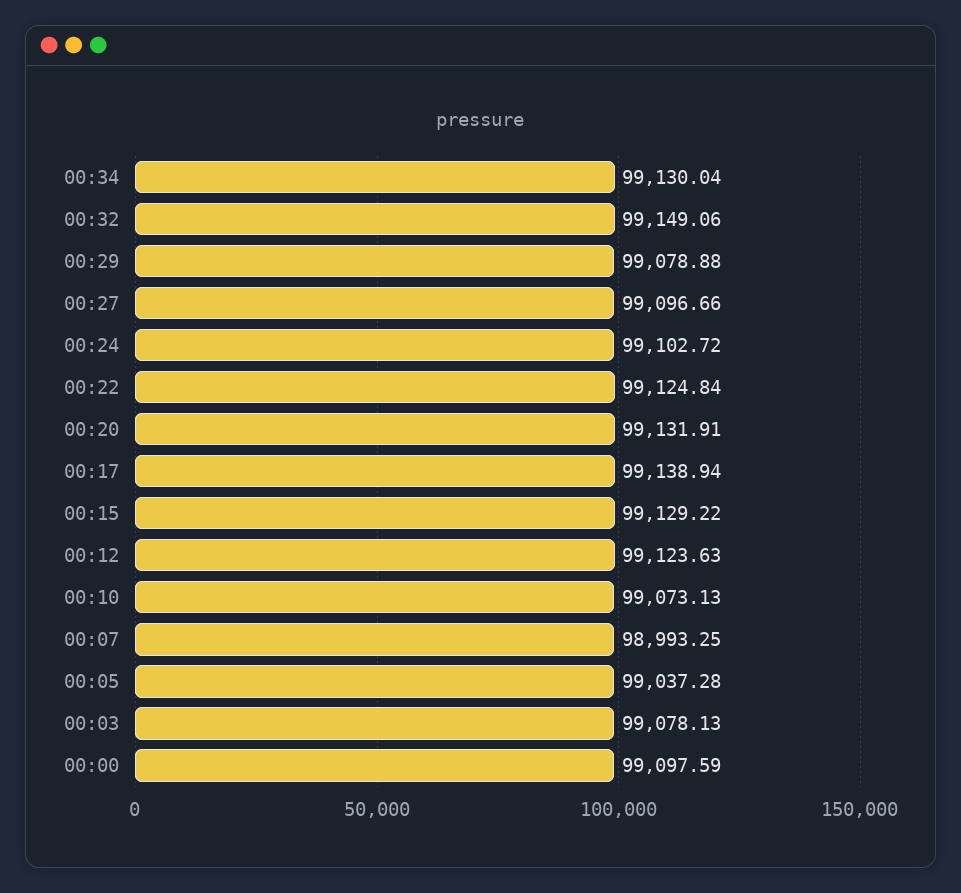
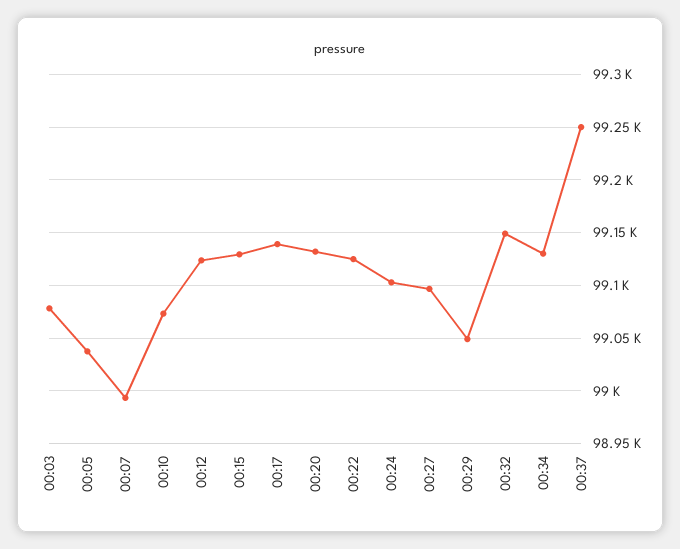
00:29: 99078.88 -> 99050
00:00: 99097.59 -> none
00:37: none -> 99250

